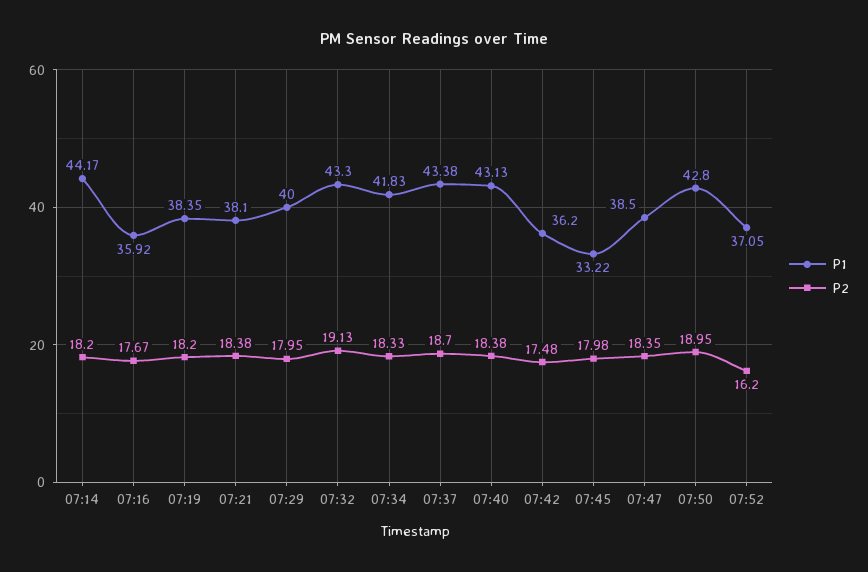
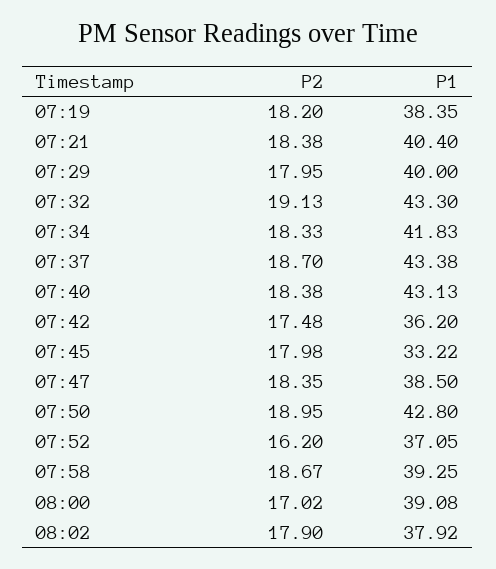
P1, 07:14: 44.17 -> none
P2, 07:14: 18.2 -> none
P1, 07:16: 35.92 -> none
P2, 07:16: 17.67 -> none
P1, 07:21: 38.1 -> 40.4
P2, 07:58: none -> 18.67
P1, 07:58: none -> 39.25
P2, 08:00: none -> 17.02
P1, 08:00: none -> 39.08
P2, 08:02: none -> 17.9
P1, 08:02: none -> 37.92

